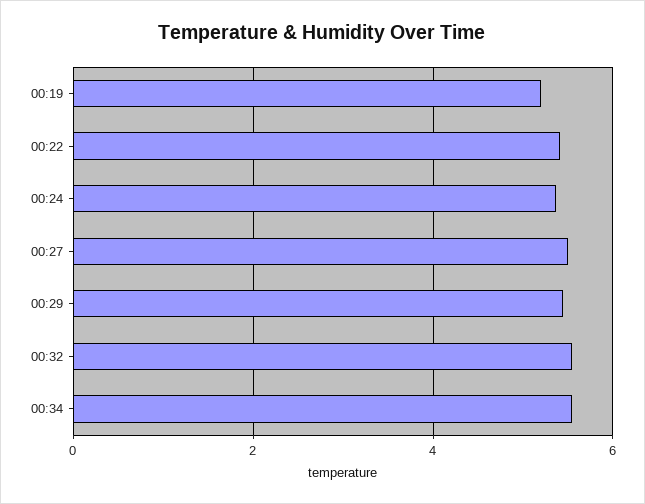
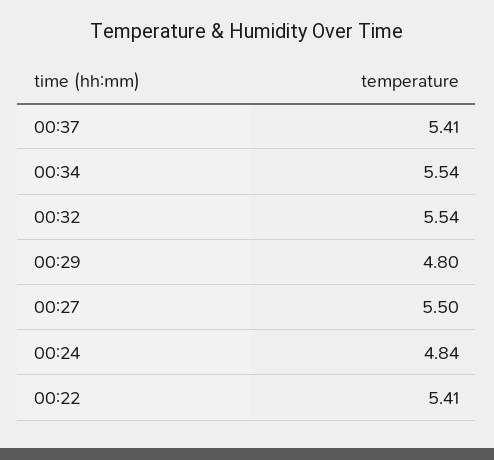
00:19: 5.2 -> none
00:24: 5.4 -> 4.84
00:29: 5.4 -> 4.8
00:37: none -> 5.41

